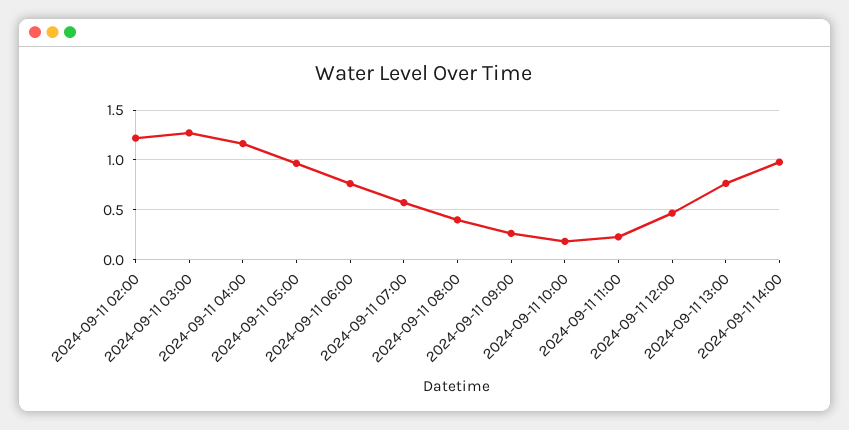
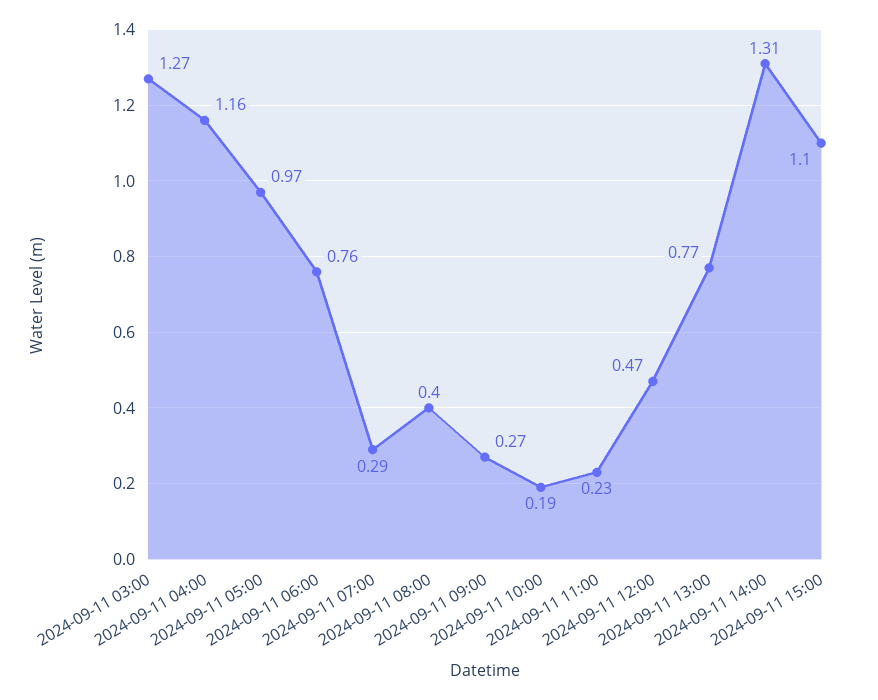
2024-09-11 02:00: 1.2 -> none
2024-09-11 07:00: 0.6 -> 0.29
2024-09-11 14:00: 1 -> 1.31
2024-09-11 15:00: none -> 1.1

